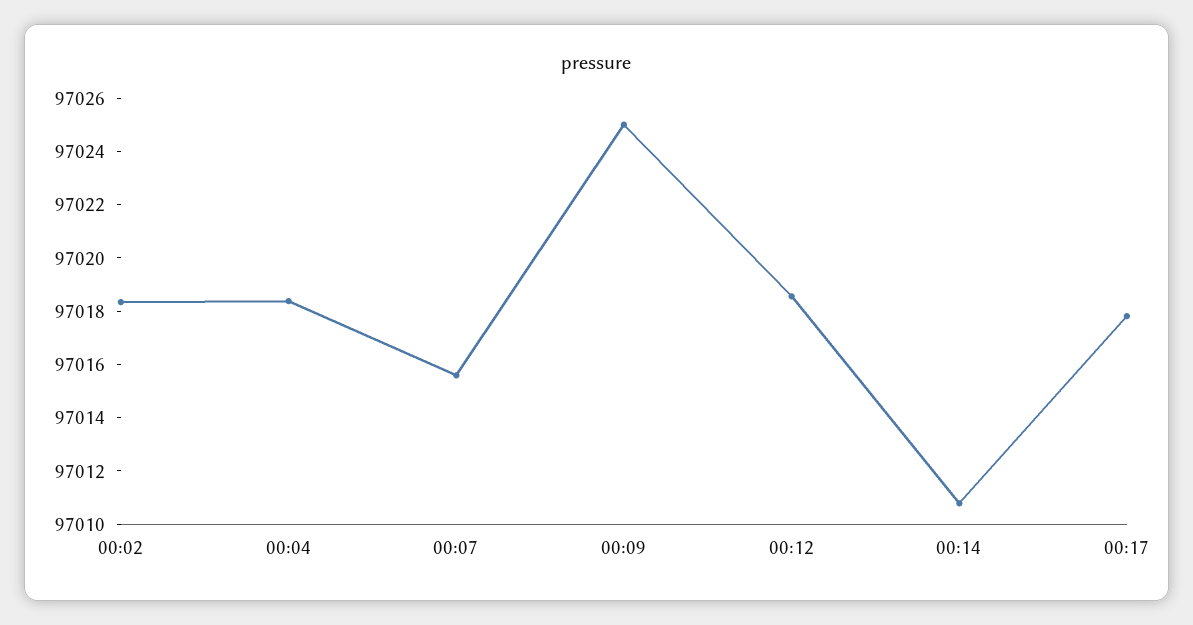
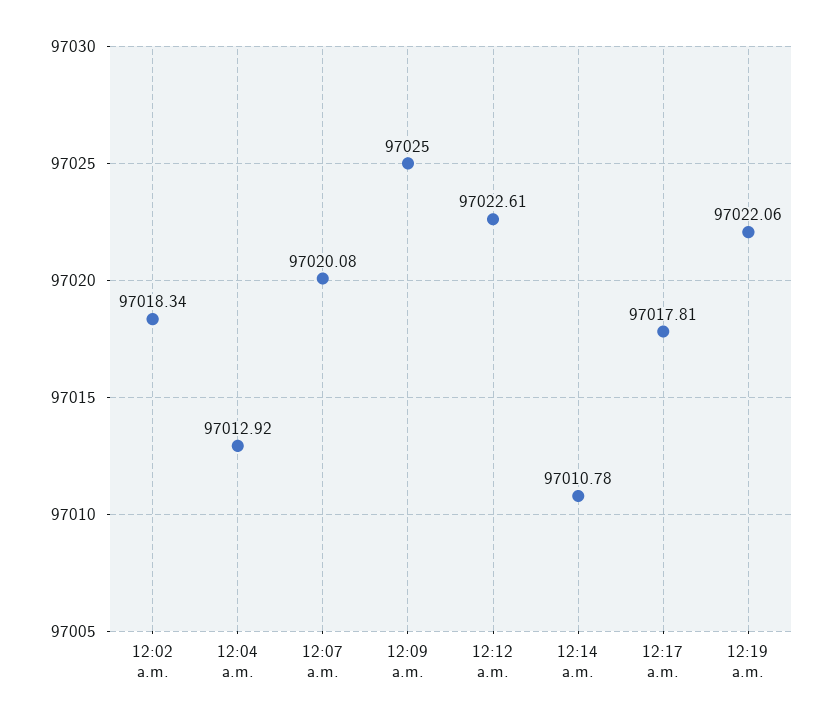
00:04: 97018.5 -> 97012.92
00:07: 97015.5 -> 97020.08
00:12: 97018.5 -> 97022.61
12:19 a.m.: none -> 97022.06

